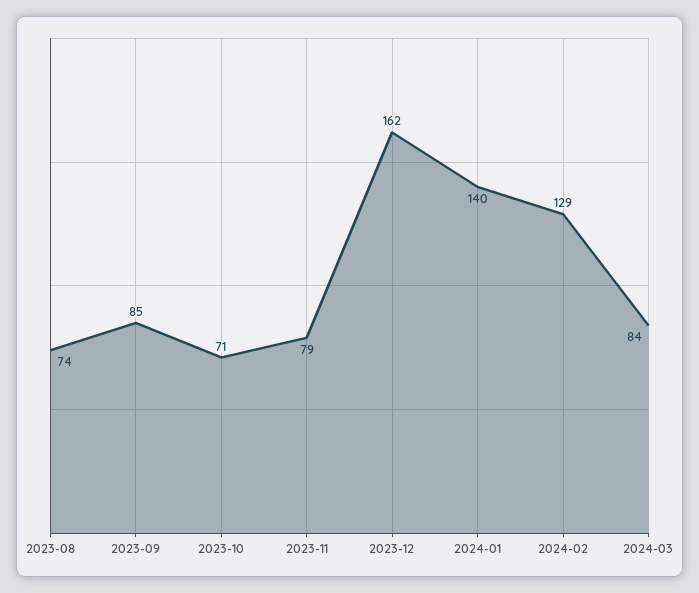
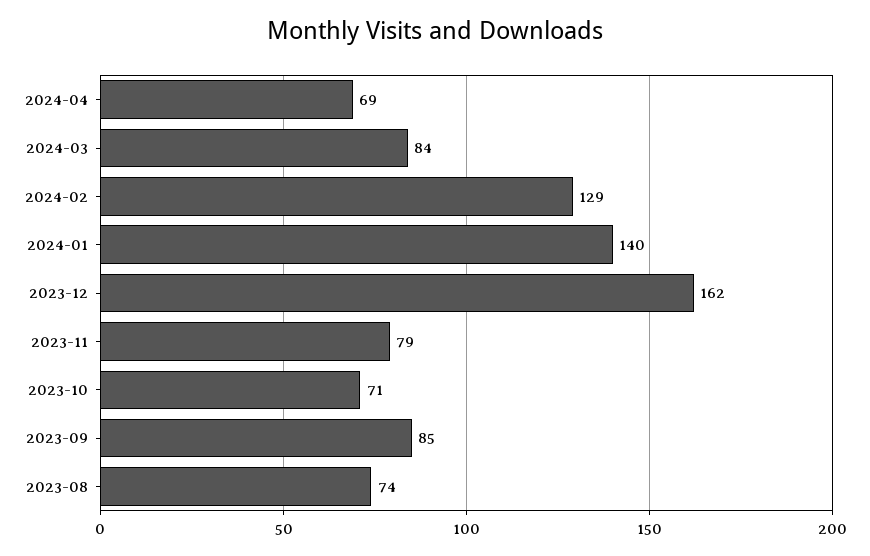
2024-04: none -> 69

